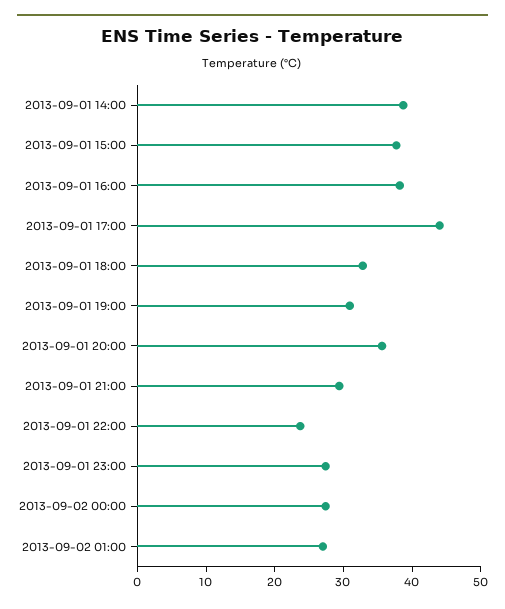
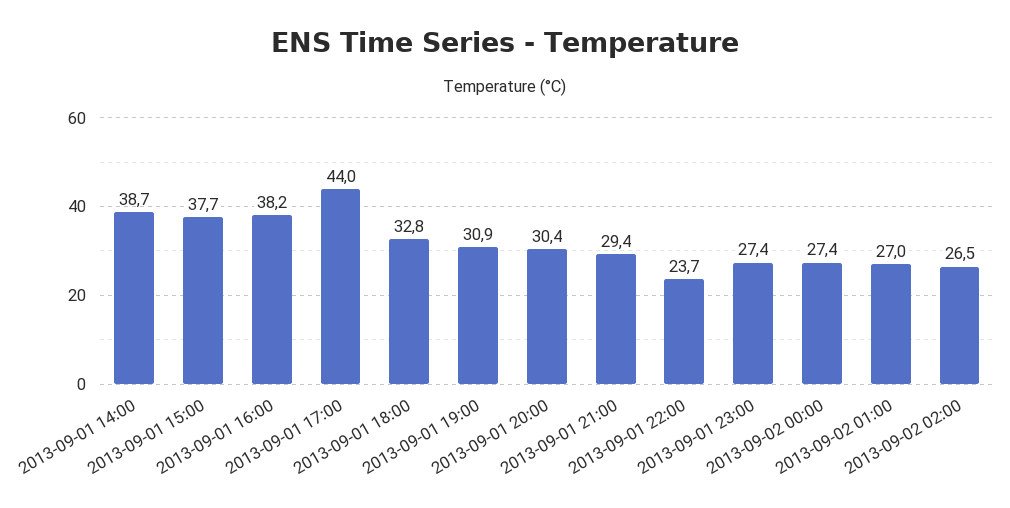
2013-09-01 20:00: 36 -> 30.4
2013-09-02 02:00: none -> 26.5

